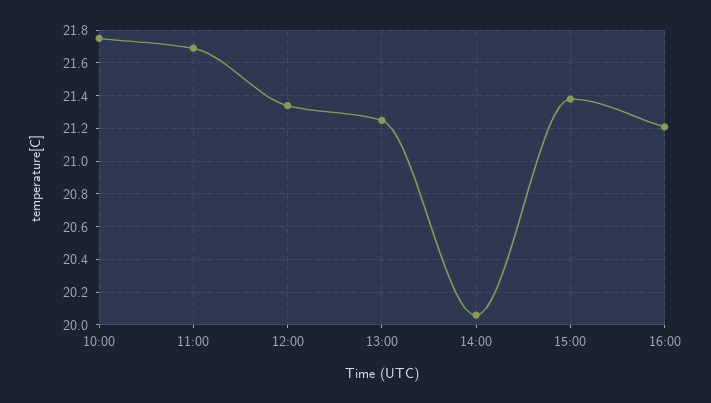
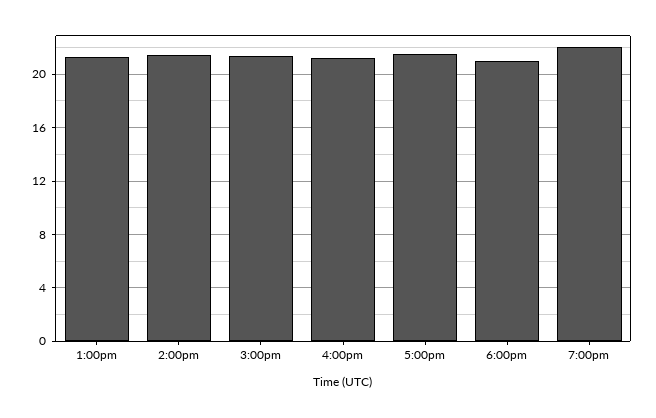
10:00: 21.75 -> none
11:00: 21.7 -> none
12:00: 21.35 -> none
14:00: 20.05 -> 21.5
5:00pm: none -> 21.5
6:00pm: none -> 21
7:00pm: none -> 22

